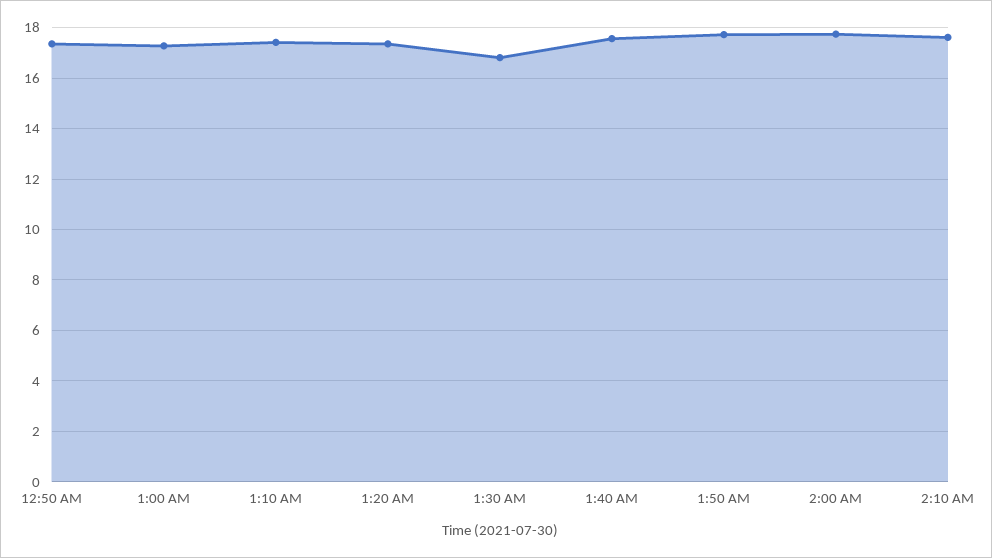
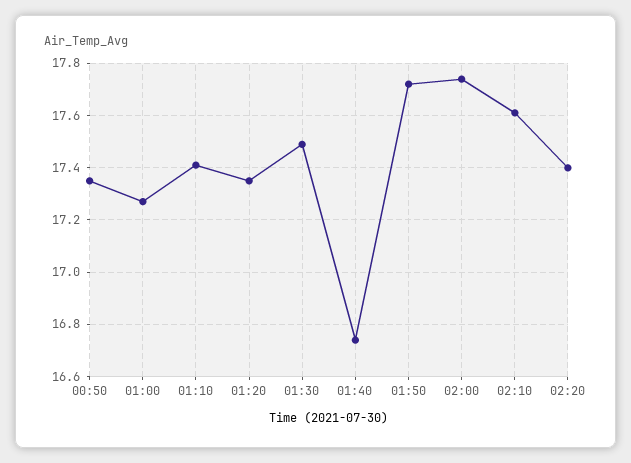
1:30 AM: 16.75 -> 17.5
1:40 AM: 17.5 -> 16.75
02:20: none -> 17.4

